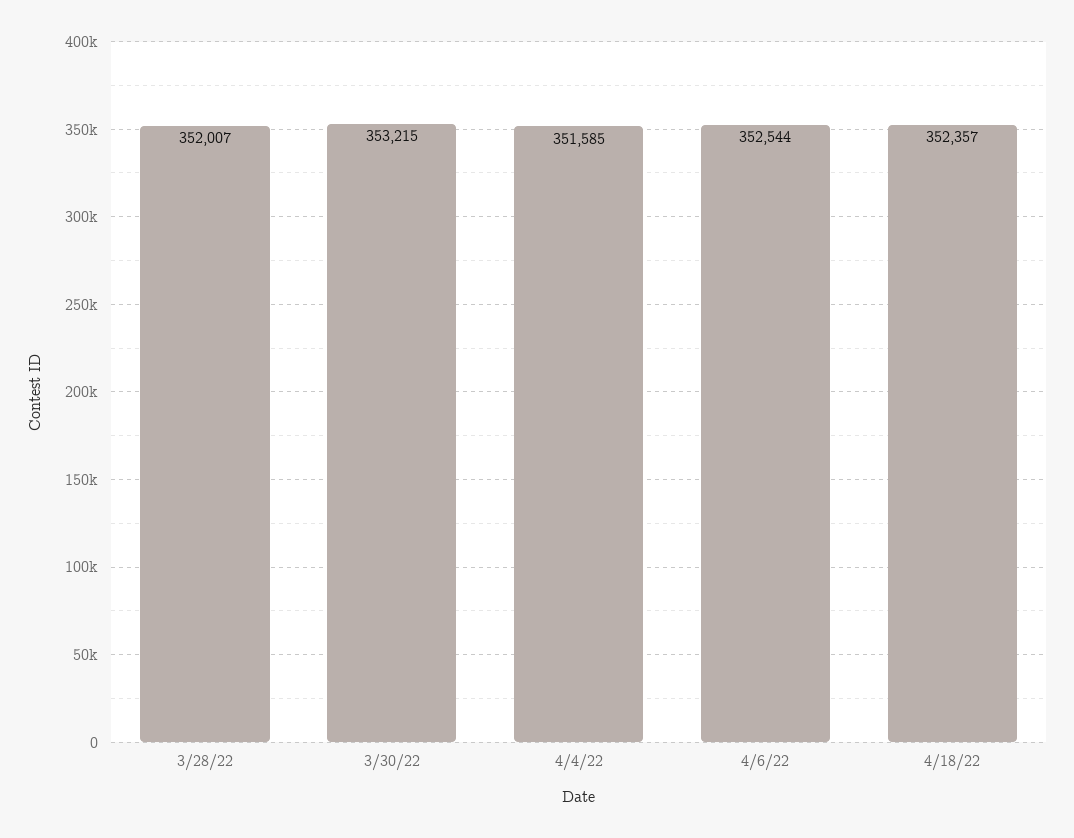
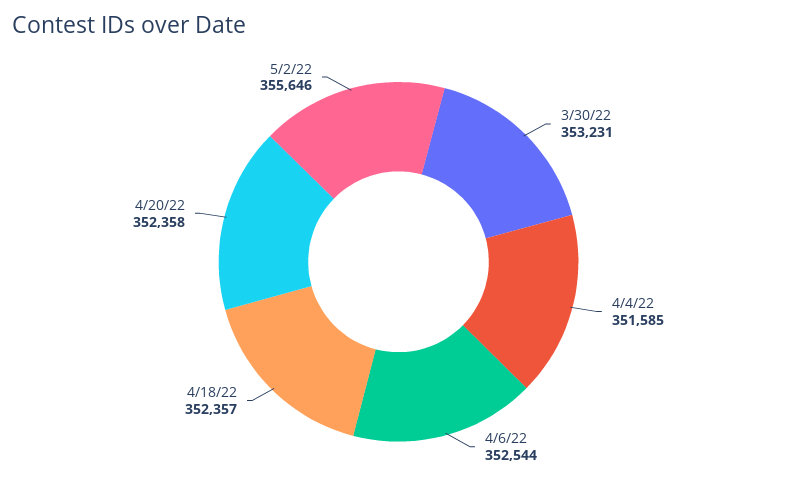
3/28/22: 352007 -> none
3/30/22: 353215 -> 353231
4/20/22: none -> 352358
5/2/22: none -> 355646

